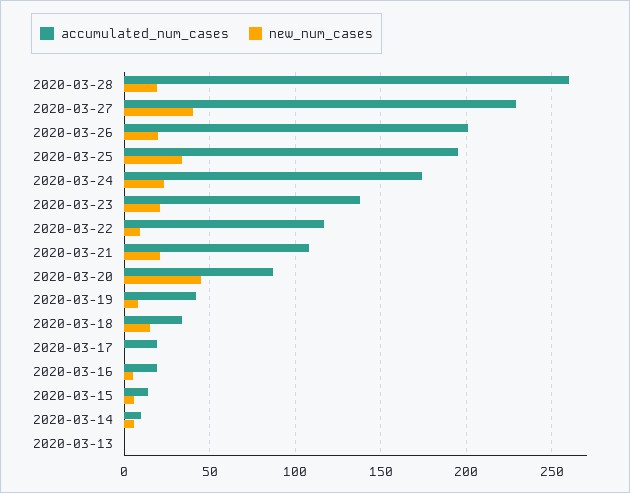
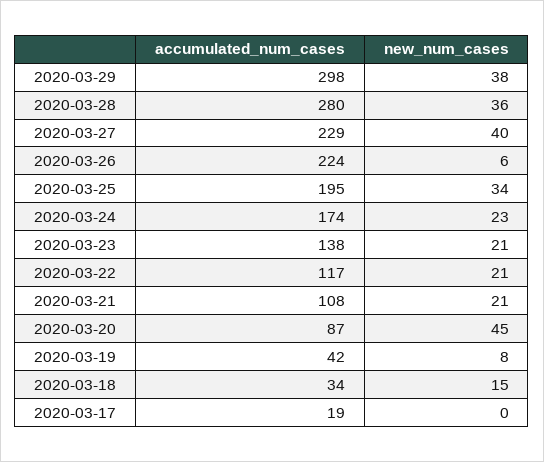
accumulated_num_cases, 2020-03-28: 260 -> 280
new_num_cases, 2020-03-28: 20 -> 36
accumulated_num_cases, 2020-03-26: 200 -> 224
new_num_cases, 2020-03-26: 20 -> 6
new_num_cases, 2020-03-22: 10 -> 21
accumulated_num_cases, 2020-03-16: 20 -> none
new_num_cases, 2020-03-16: 5 -> none
accumulated_num_cases, 2020-03-15: 15 -> none
new_num_cases, 2020-03-15: 5 -> none
accumulated_num_cases, 2020-03-14: 10 -> none
new_num_cases, 2020-03-14: 5 -> none
accumulated_num_cases, 2020-03-13: 0 -> none
new_num_cases, 2020-03-13: 0 -> none
accumulated_num_cases, 2020-03-29: none -> 298
new_num_cases, 2020-03-29: none -> 38

